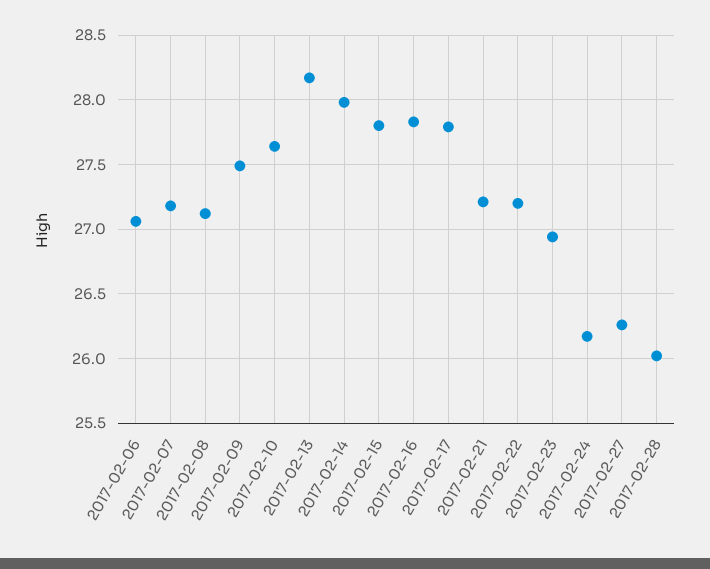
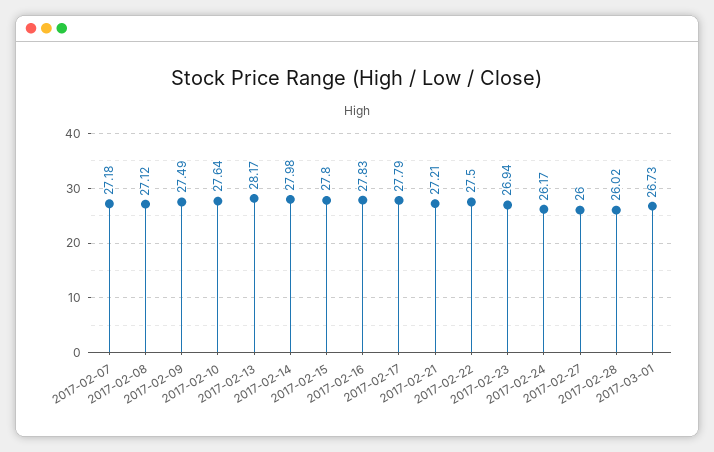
2017-02-06: 27.05 -> none
2017-02-22: 27.2 -> 27.5
2017-02-27: 26.25 -> 26
2017-03-01: none -> 26.73

